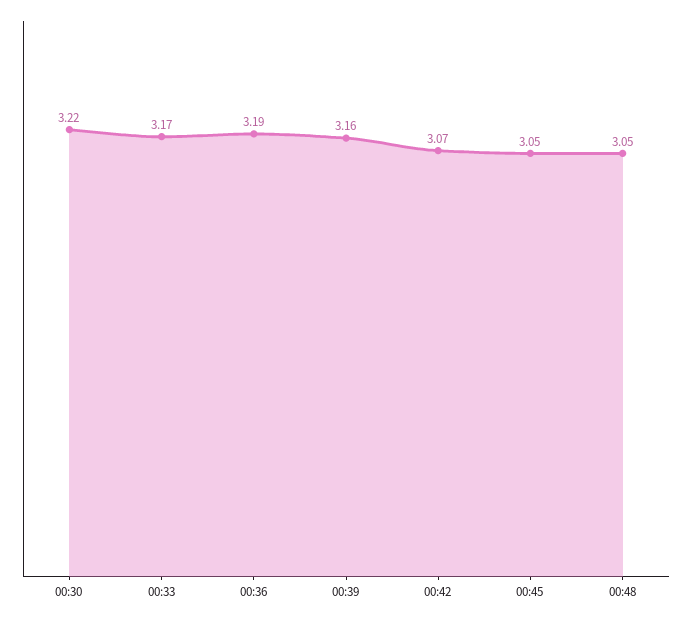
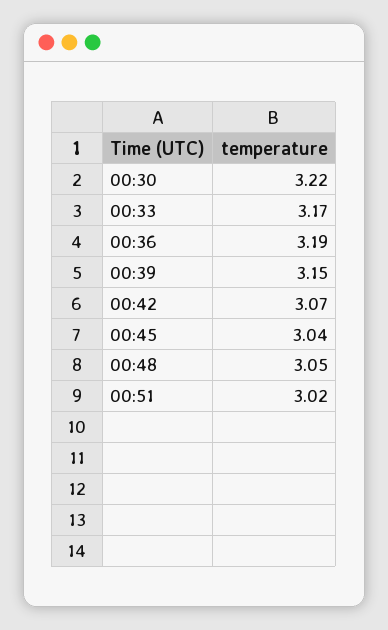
00:39: 3.16 -> 3.15
00:45: 3.05 -> 3.04
00:51: none -> 3.02

